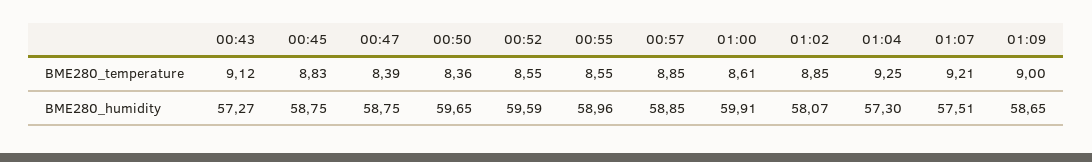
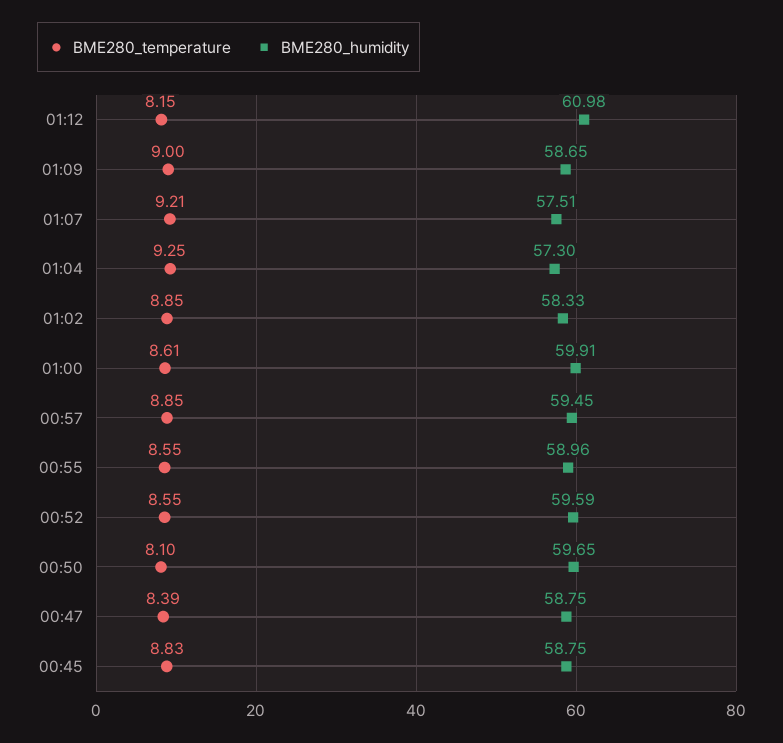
BME280_temperature, 00:43: 9.12 -> none
BME280_temperature, 00:50: 8.36 -> 8.1
BME280_humidity, 00:43: 57.27 -> none
BME280_humidity, 00:57: 58.85 -> 59.45
BME280_humidity, 01:02: 58.07 -> 58.33
BME280_temperature, 01:12: none -> 8.15
BME280_humidity, 01:12: none -> 60.98

